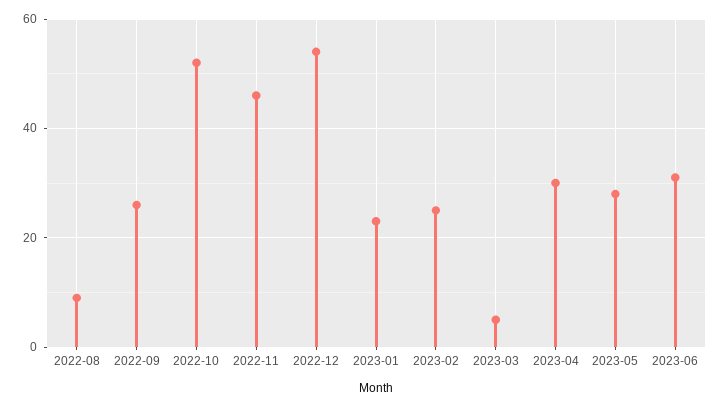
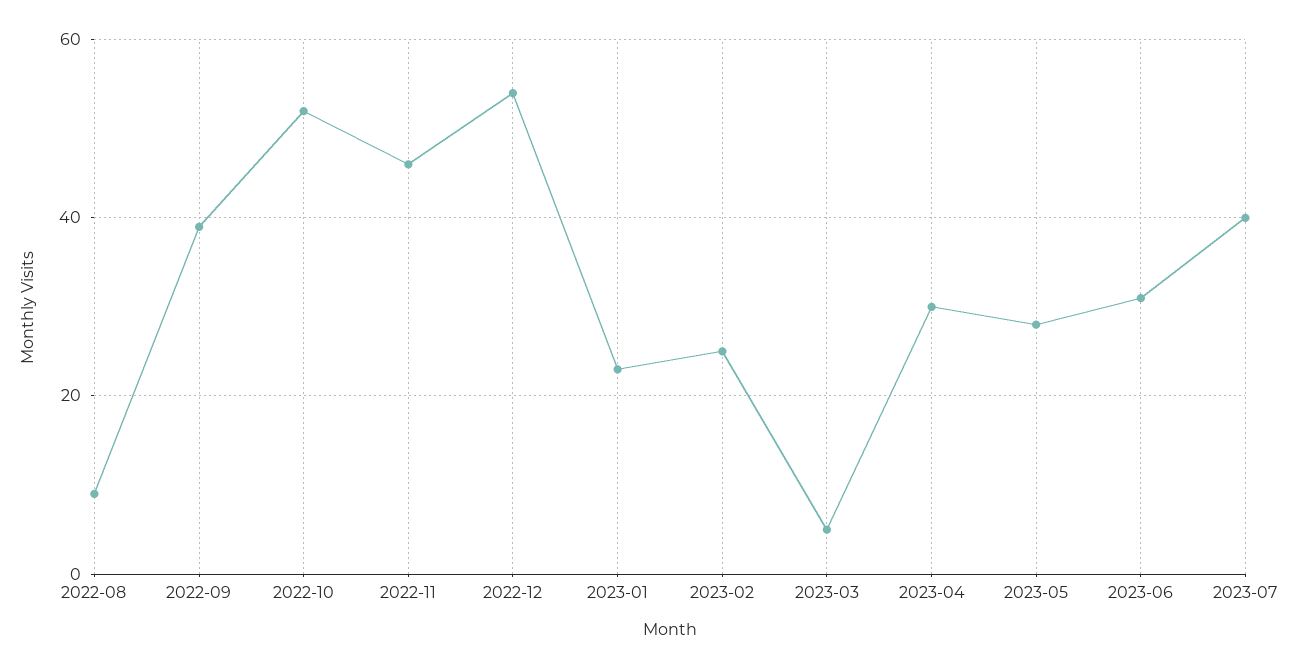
2022-09: 25 -> 40
2023-07: none -> 40

